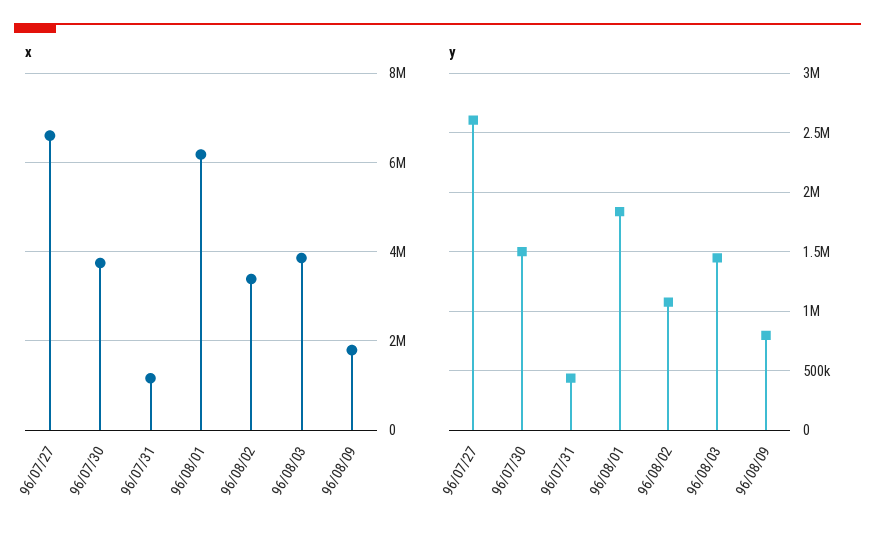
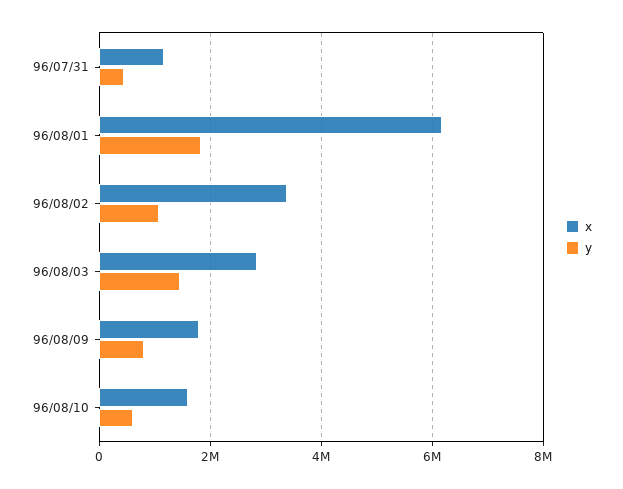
x, 96/07/27: 6600000 -> none
x, 96/07/30: 3800000 -> none
x, 96/08/03: 3800000 -> 2800000
y, 96/07/27: 2600000 -> none
y, 96/07/30: 1500000 -> none
x, 96/08/10: none -> 1600000
y, 96/08/10: none -> 600000

